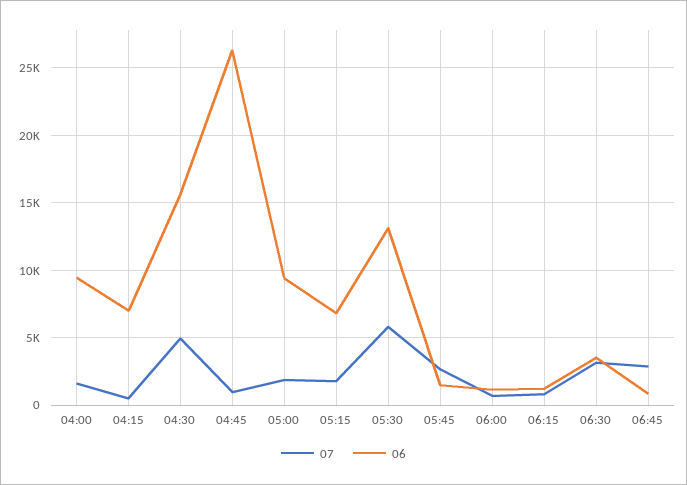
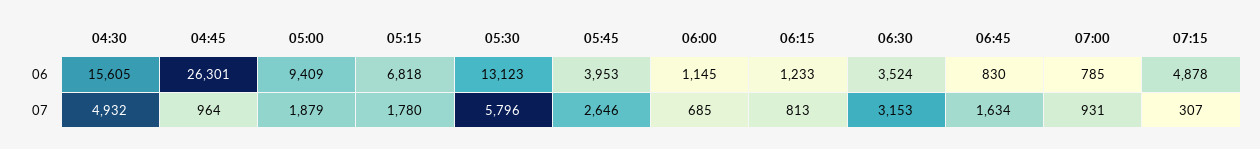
07, 04:00: 1500 -> none
06, 04:00: 9500 -> none
07, 04:15: 500 -> none
06, 04:15: 7000 -> none
06, 05:45: 1500 -> 3953
07, 06:45: 3000 -> 1634
06, 07:00: none -> 785
06, 07:15: none -> 4878
07, 07:00: none -> 931
07, 07:15: none -> 307

